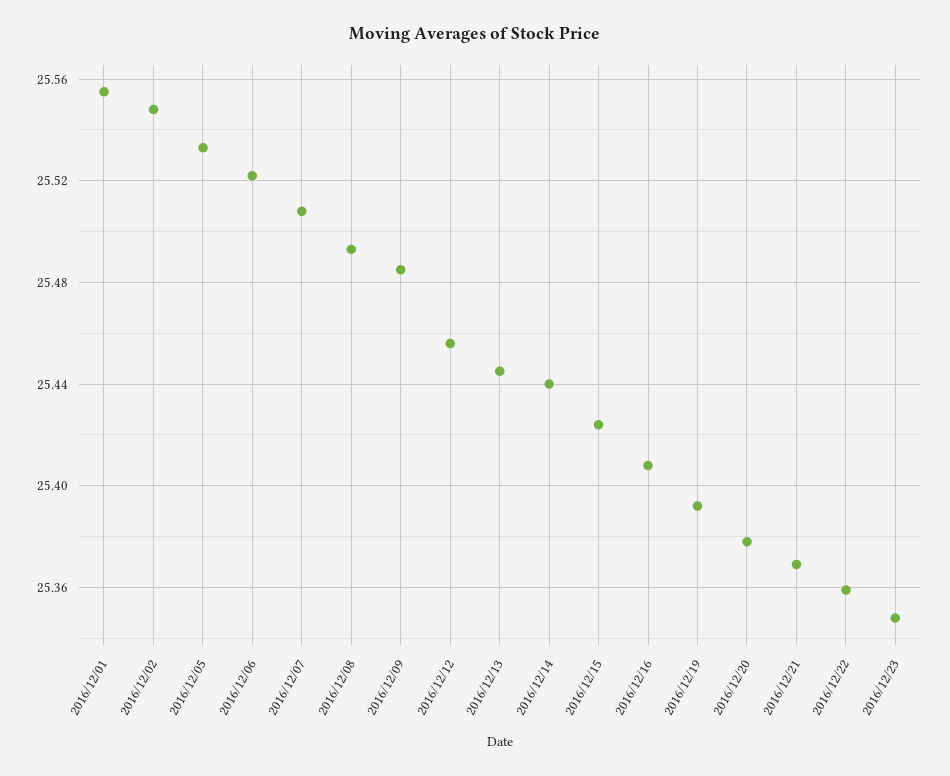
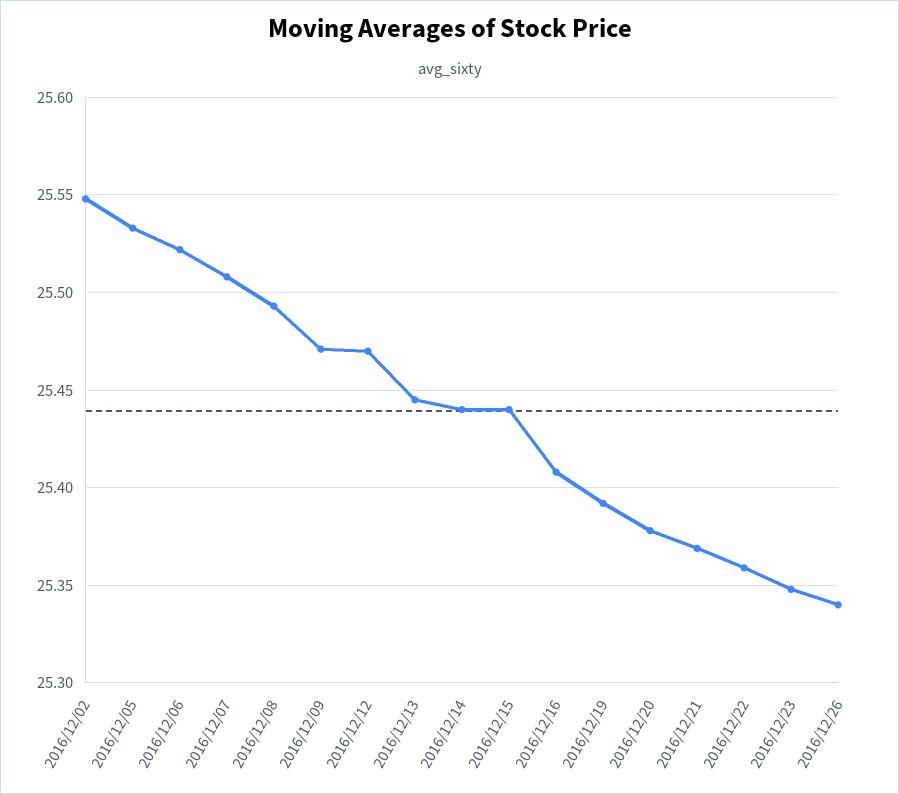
2016/12/01: 25.555 -> none
2016/12/09: 25.485 -> 25.47
2016/12/12: 25.455 -> 25.47
2016/12/15: 25.425 -> 25.44
2016/12/26: none -> 25.34

